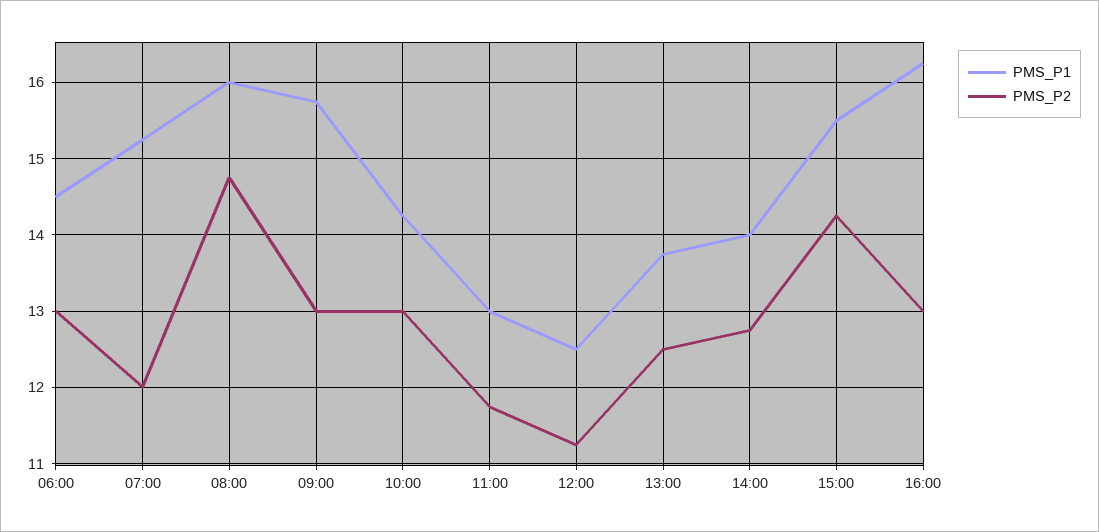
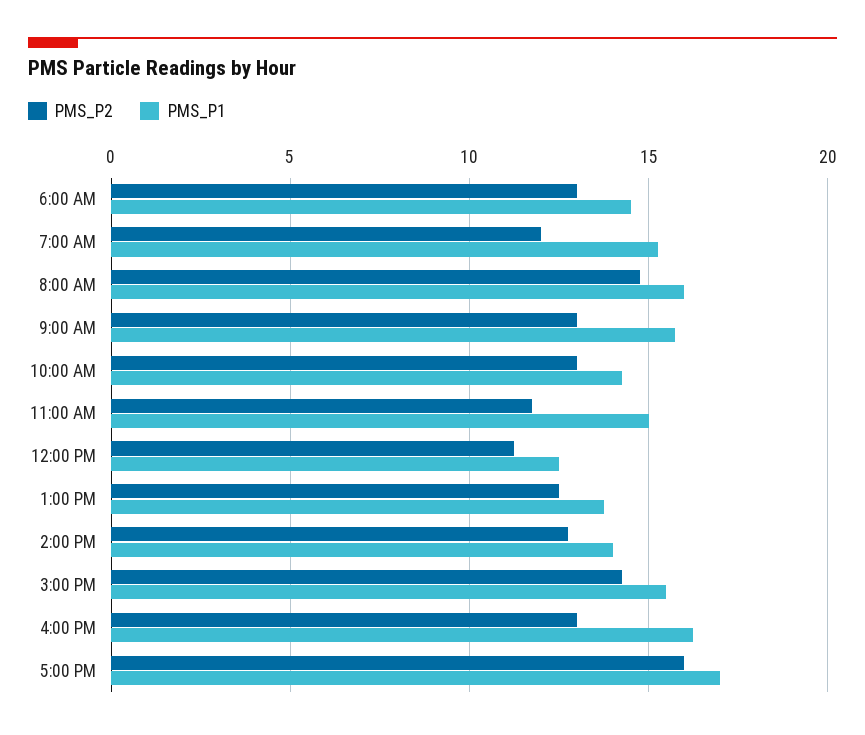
PMS_P1, 11:00: 13 -> 15
PMS_P2, 5:00 PM: none -> 16
PMS_P1, 5:00 PM: none -> 17

